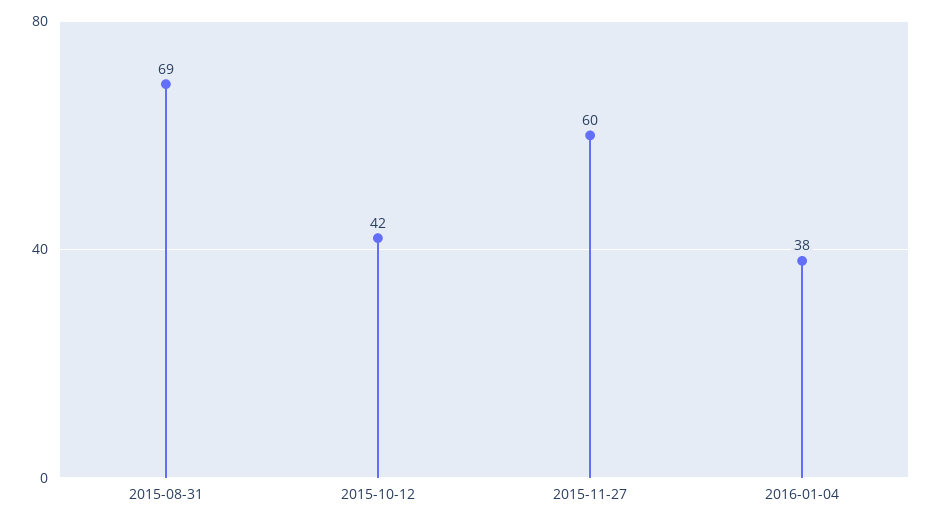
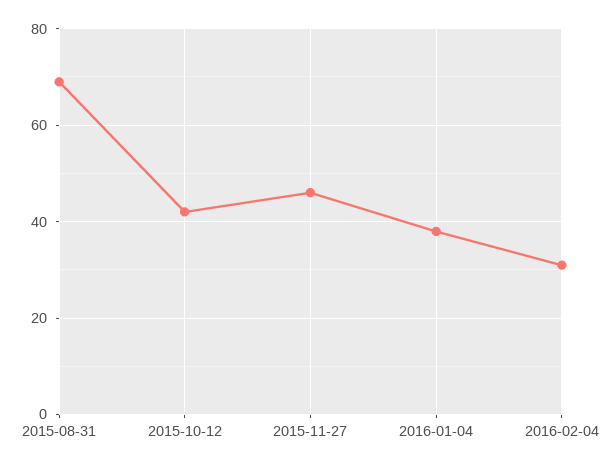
2015-11-27: 60 -> 45
2016-02-04: none -> 30

